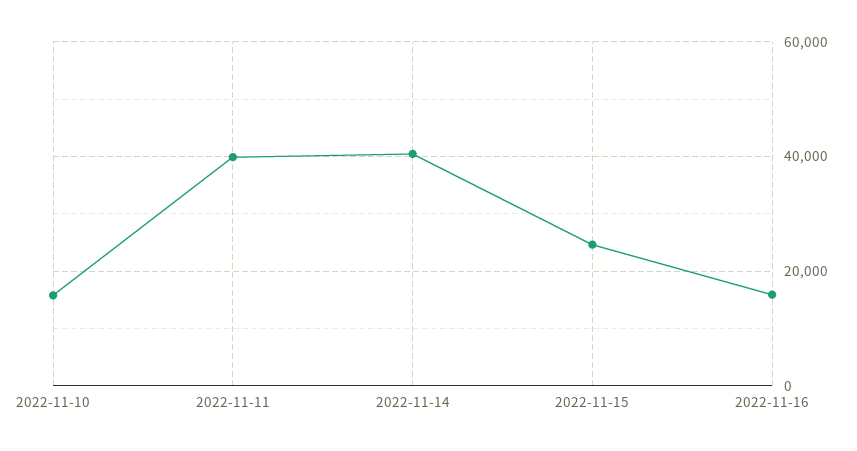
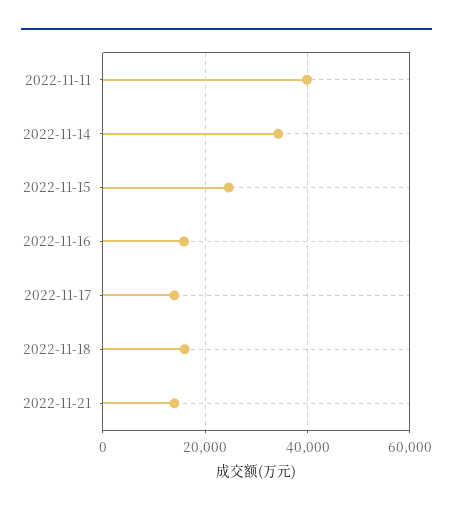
2022-11-10: 16000 -> none
2022-11-14: 40000 -> 34000
2022-11-17: none -> 14000
2022-11-18: none -> 16000
2022-11-21: none -> 14000

